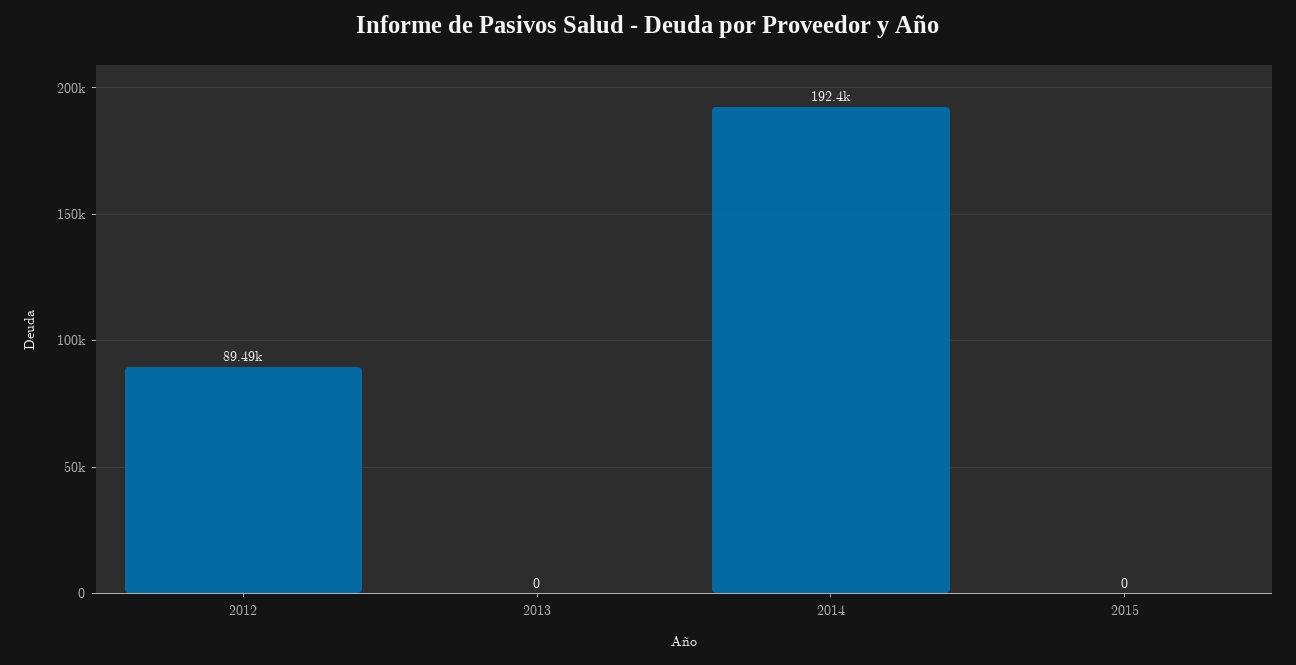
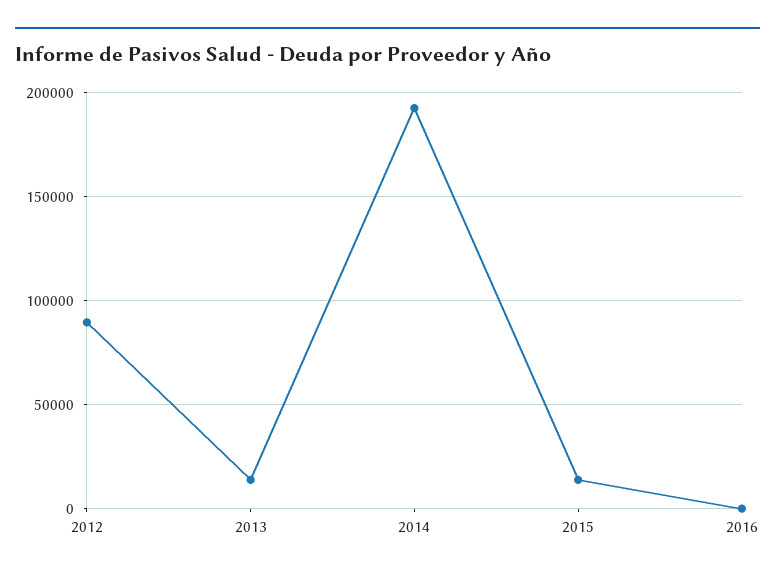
2013: 0 -> 15000
2015: 0 -> 15000
2016: none -> 0

